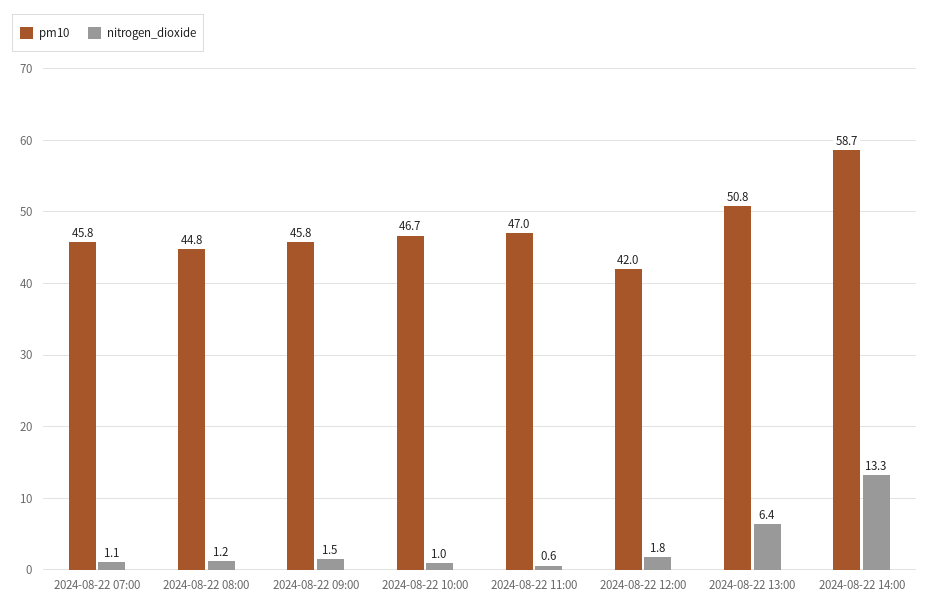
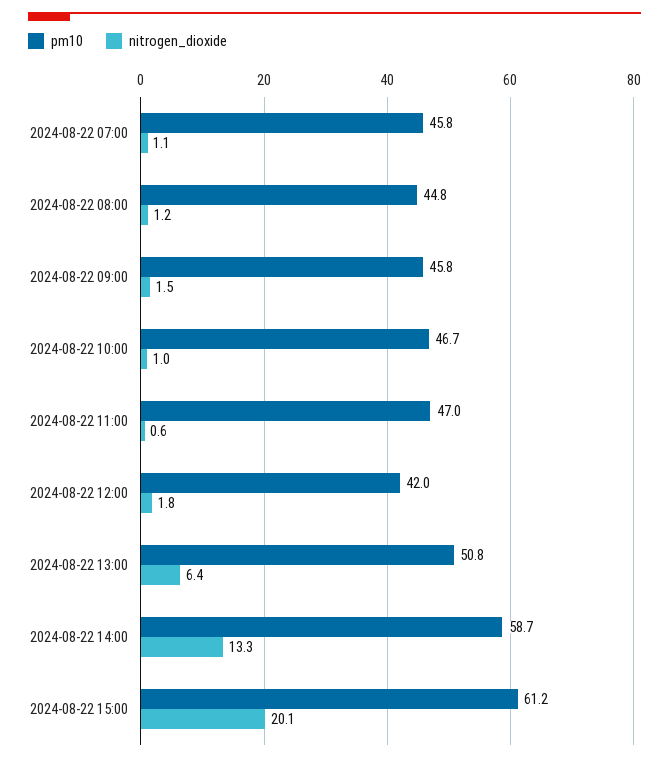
pm10, 2024-08-22 15:00: none -> 61.2
nitrogen_dioxide, 2024-08-22 15:00: none -> 20.1

